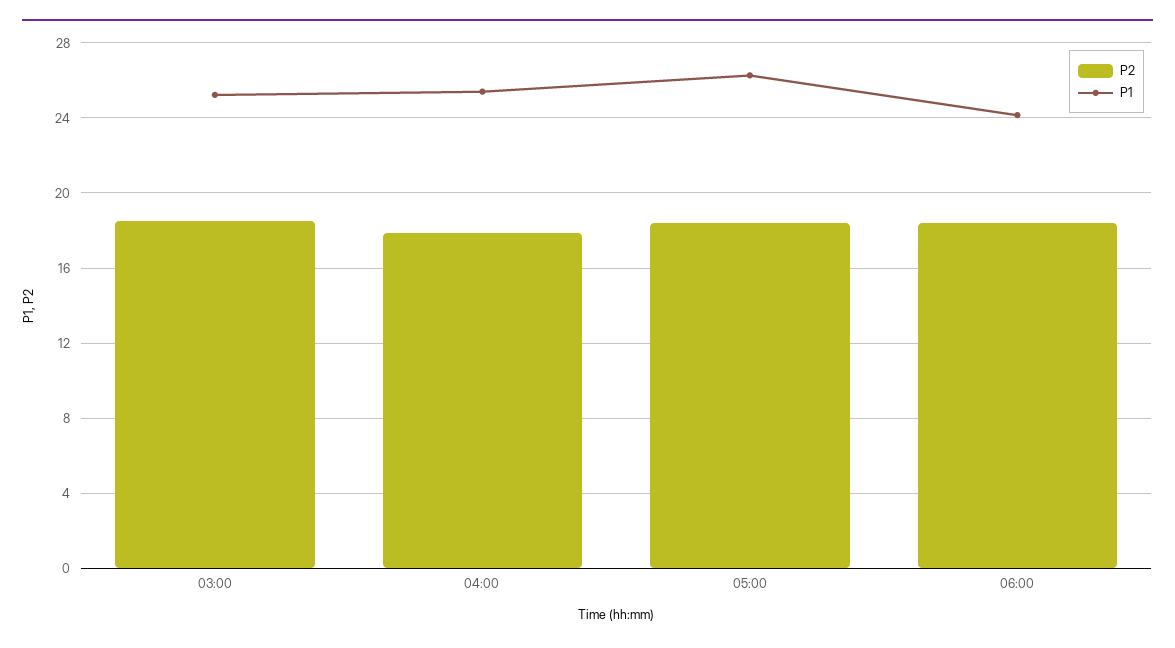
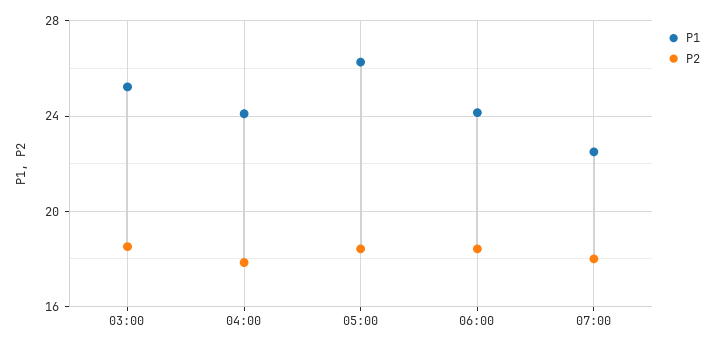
P1, 04:00: 25.5 -> 24
P1, 07:00: none -> 22.5
P2, 07:00: none -> 18

